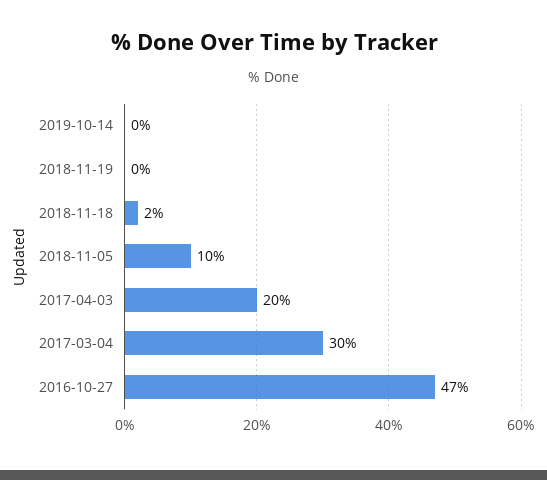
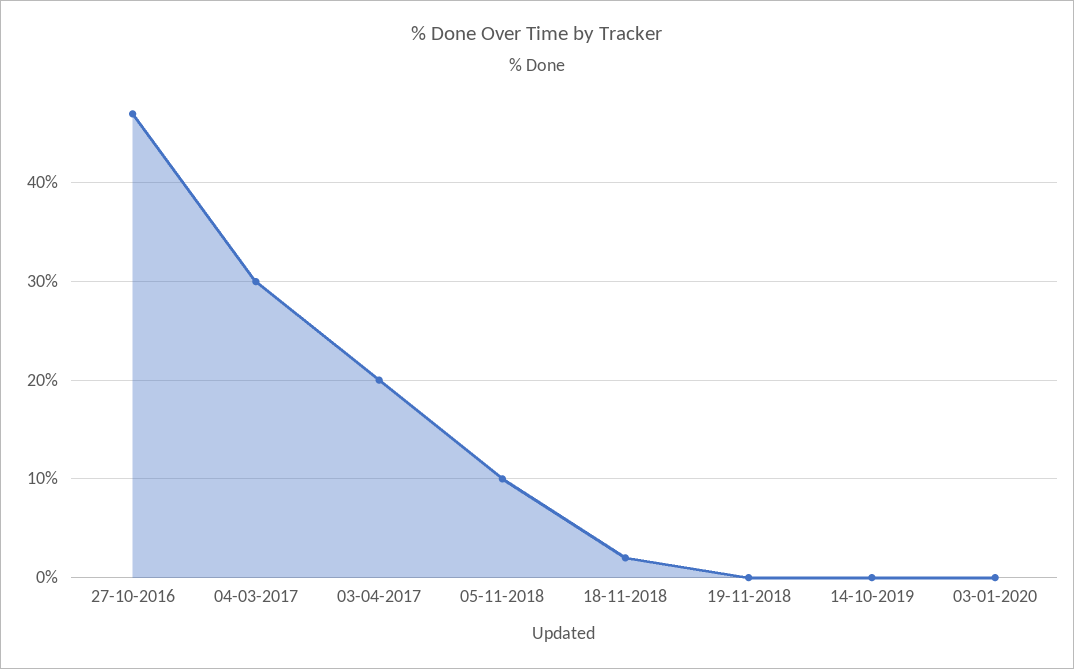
03-01-2020: none -> 0

